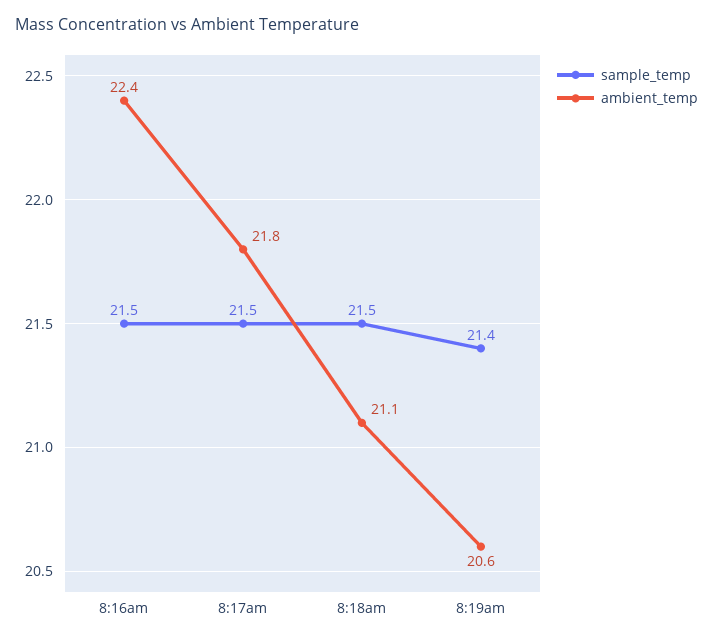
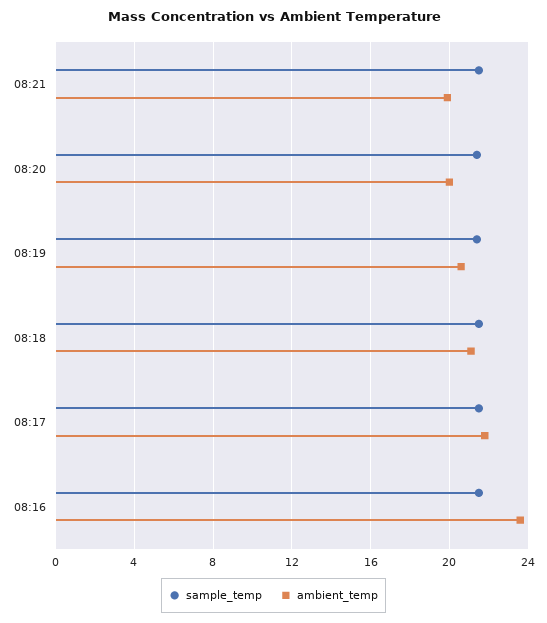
ambient_temp, 8:16am: 22.4 -> 23.5
sample_temp, 08:21: none -> 21.5
ambient_temp, 08:21: none -> 20
sample_temp, 08:20: none -> 21.5
ambient_temp, 08:20: none -> 20

